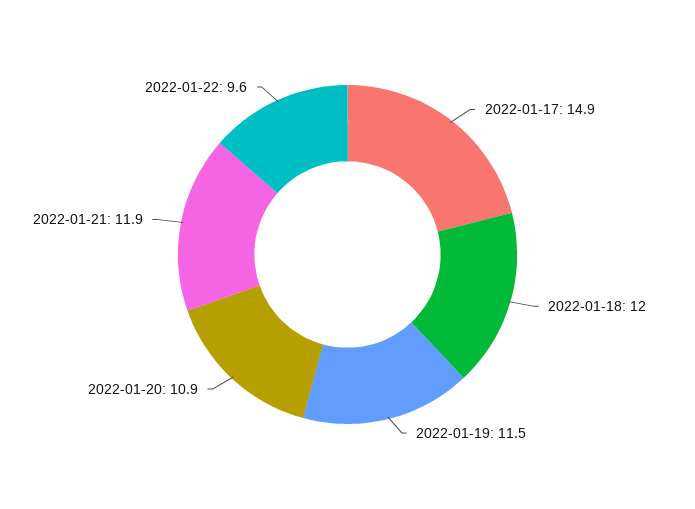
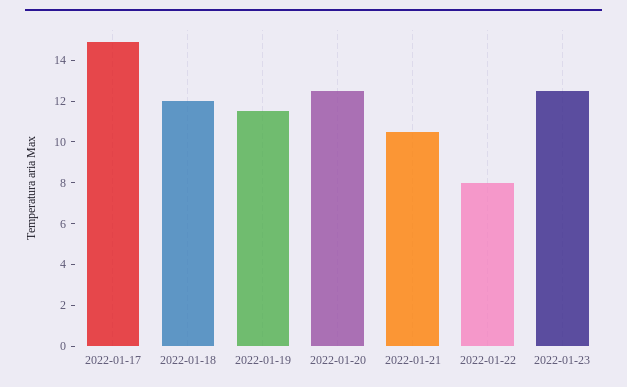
2022-01-20: 10.9 -> 12.5
2022-01-21: 11.9 -> 10.5
2022-01-22: 9.6 -> 8
2022-01-23: none -> 12.5

